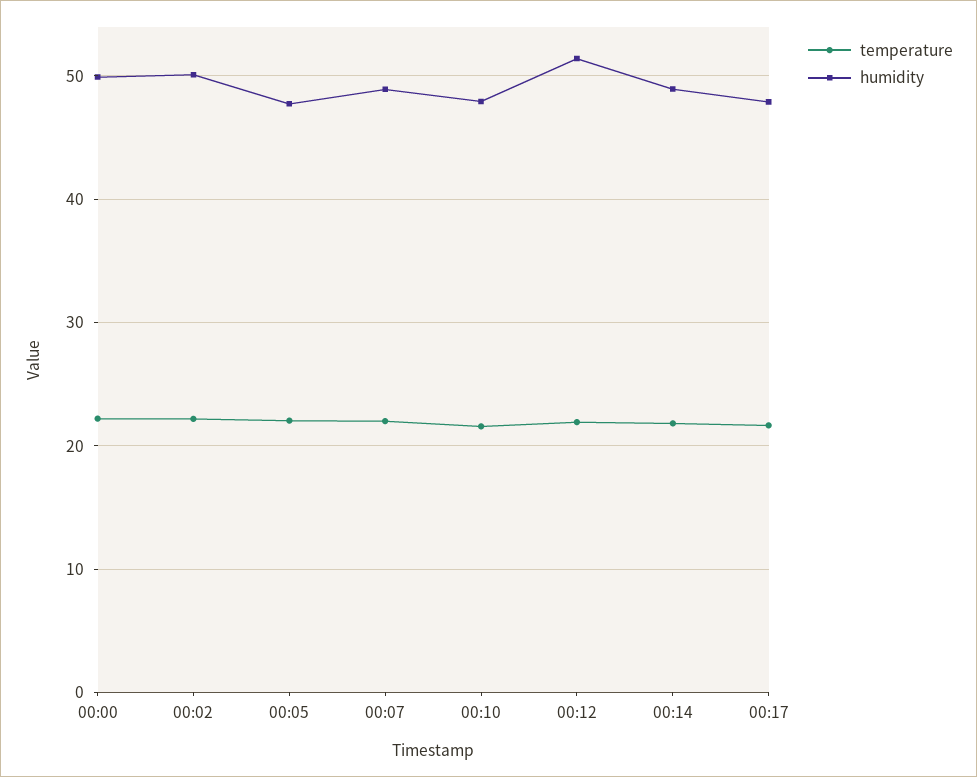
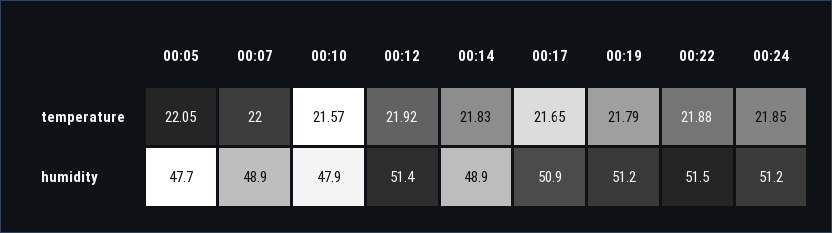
temperature, 00:00: 22 -> none
humidity, 00:00: 50 -> none
temperature, 00:02: 22 -> none
humidity, 00:02: 50 -> none
humidity, 00:17: 48 -> 50.9
temperature, 00:19: none -> 21.79
temperature, 00:22: none -> 21.88
temperature, 00:24: none -> 21.85
humidity, 00:19: none -> 51.2
humidity, 00:22: none -> 51.5
humidity, 00:24: none -> 51.2

